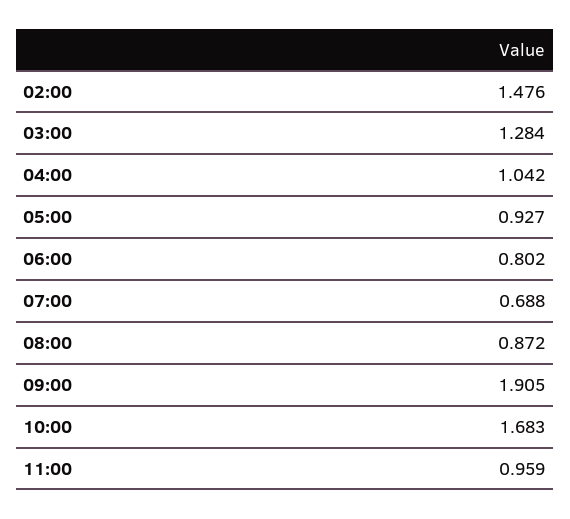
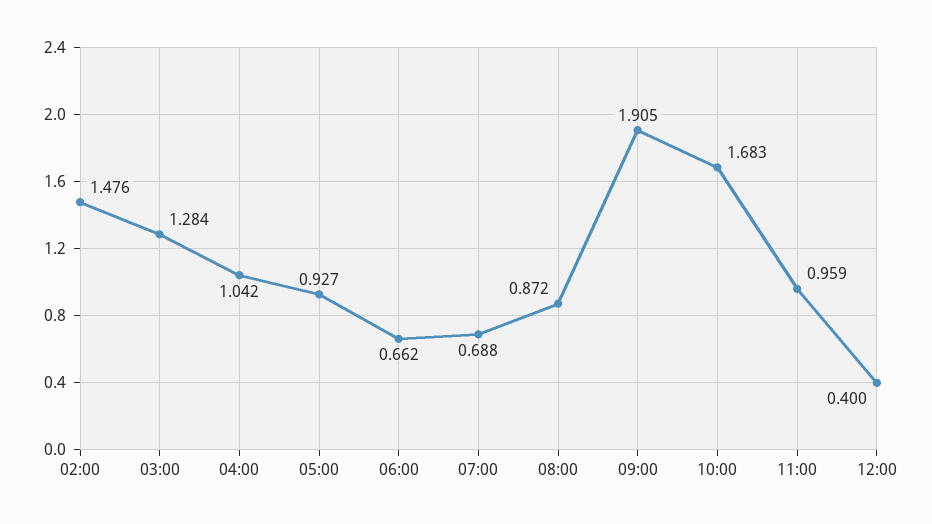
06:00: 0.802 -> 0.662
12:00: none -> 0.4

